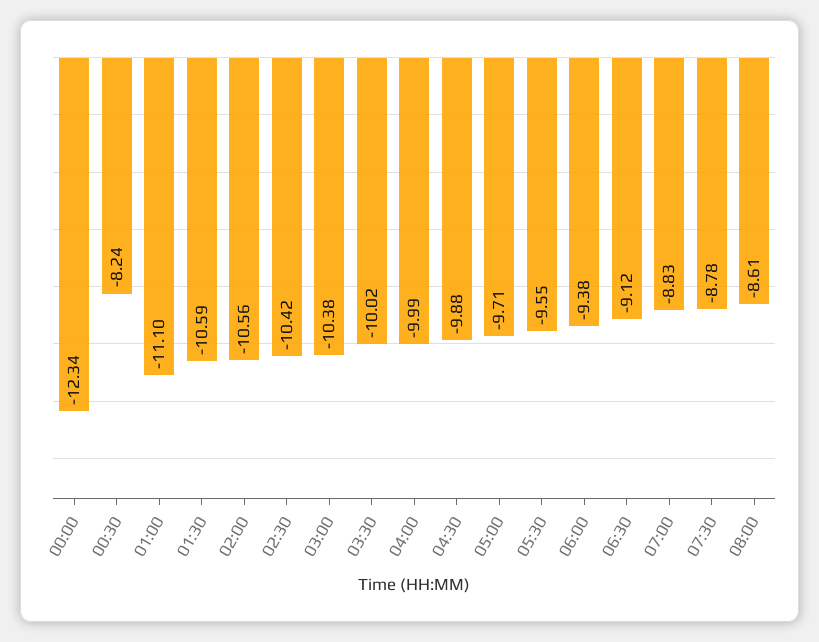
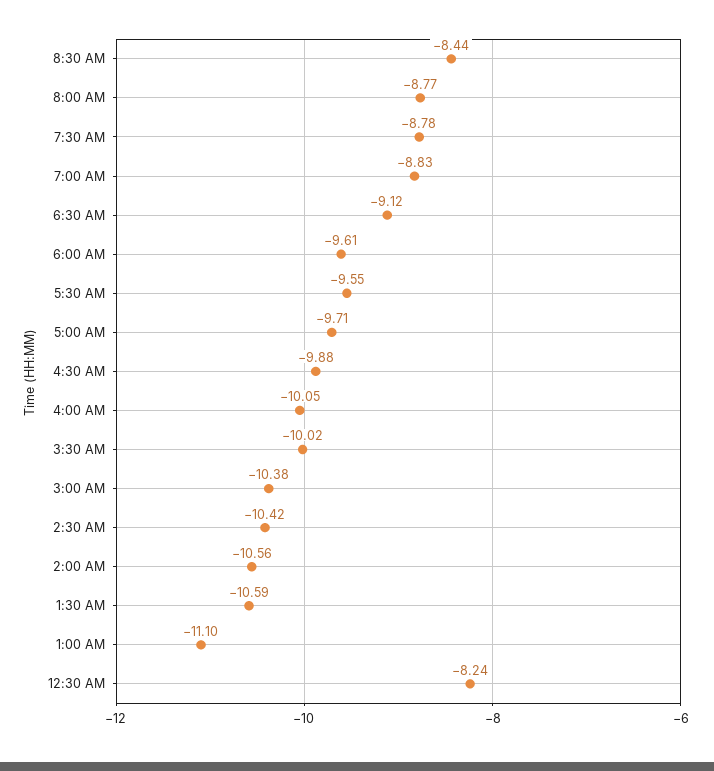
00:00: -12.34 -> none
04:00: -9.99 -> -10.05
06:00: -9.38 -> -9.61
08:00: -8.61 -> -8.77
8:30 AM: none -> -8.44

